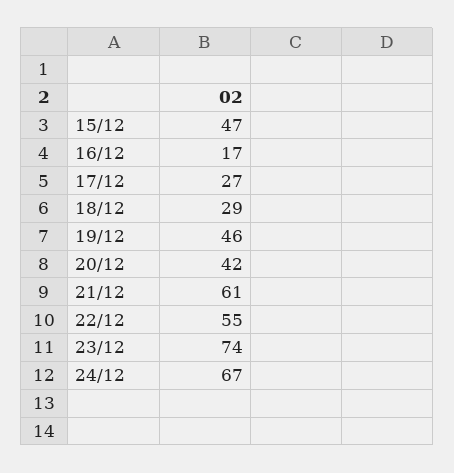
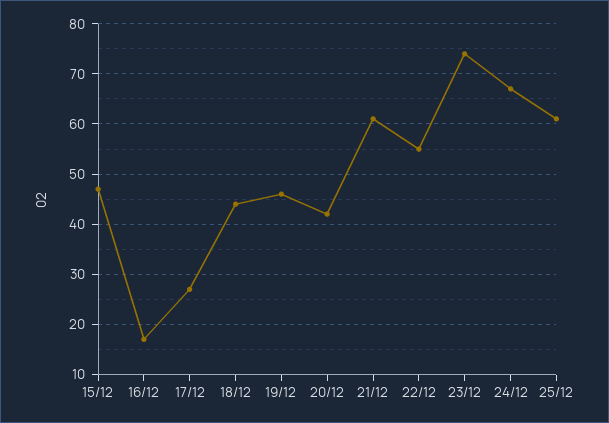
18/12: 29 -> 45
25/12: none -> 60

